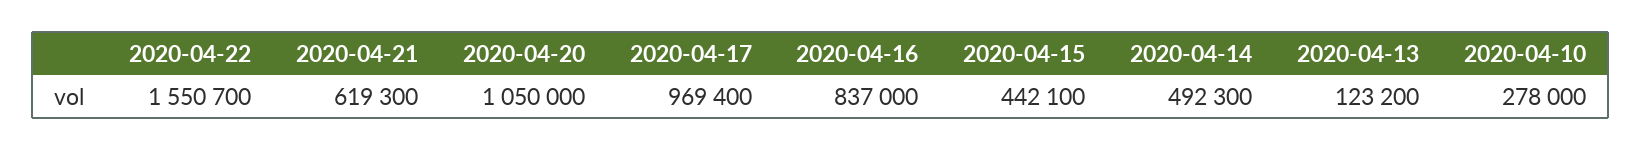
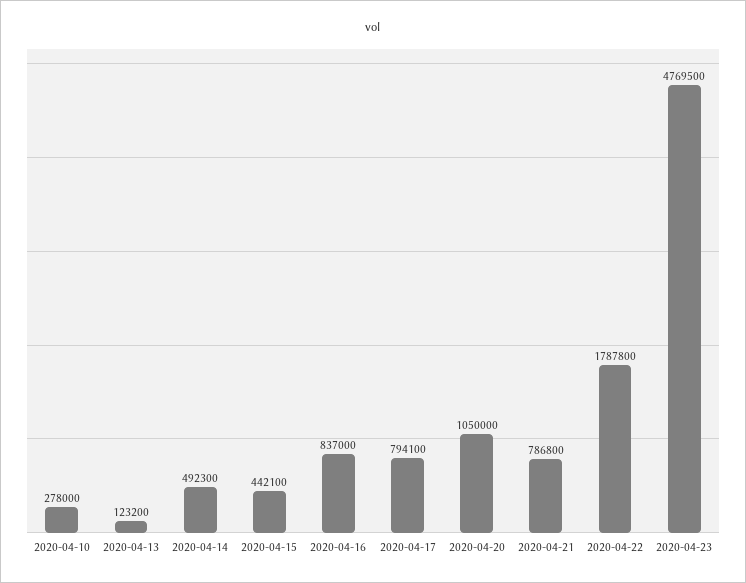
2020-04-22: 1550700 -> 1787800
2020-04-21: 619300 -> 786800
2020-04-17: 969400 -> 794100
2020-04-23: none -> 4769500

